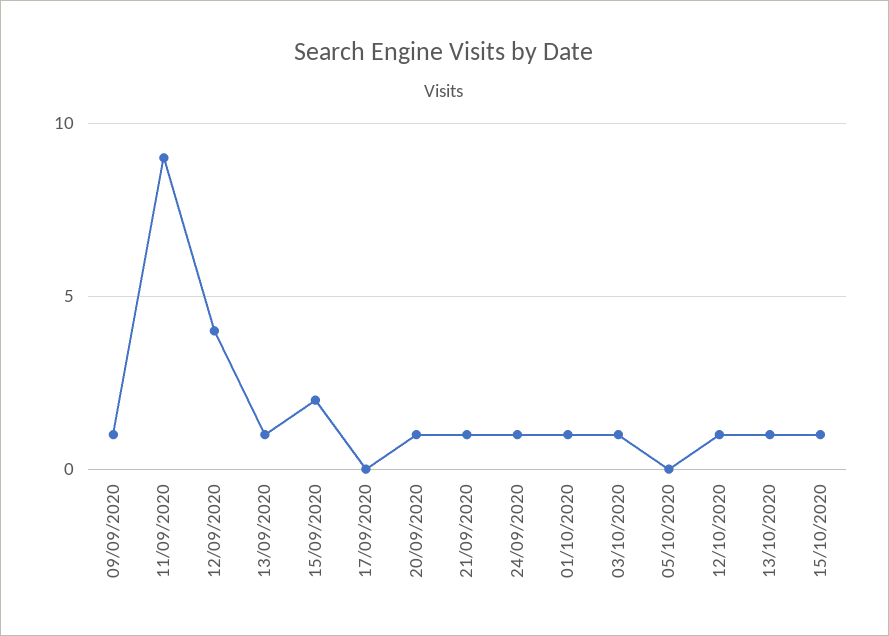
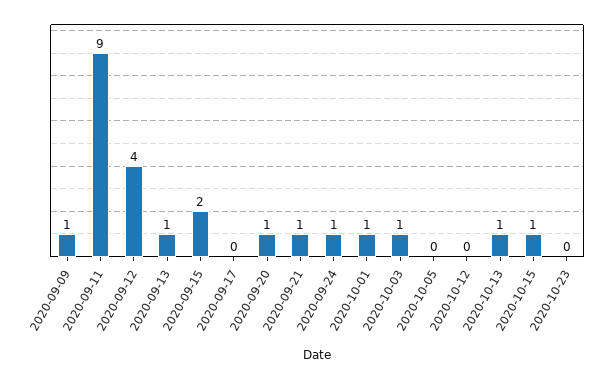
12/10/2020: 1 -> 0
2020-10-23: none -> 0

